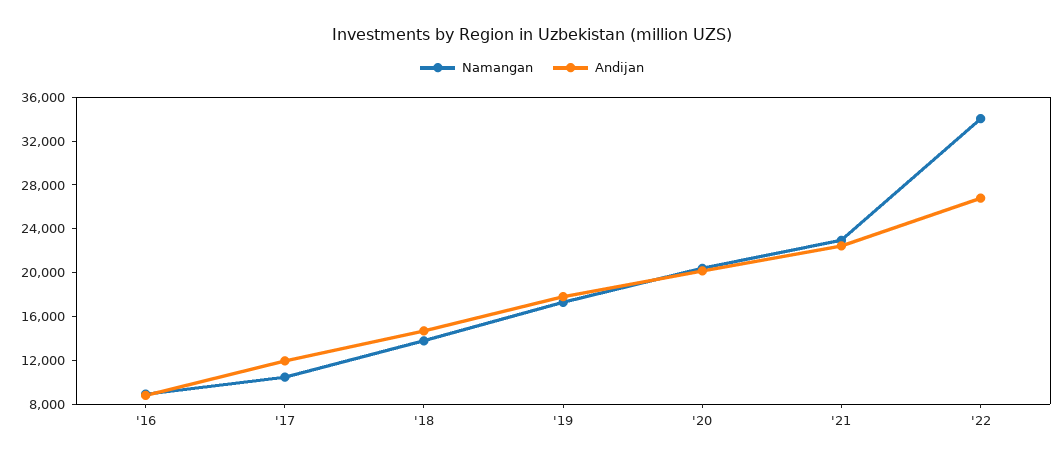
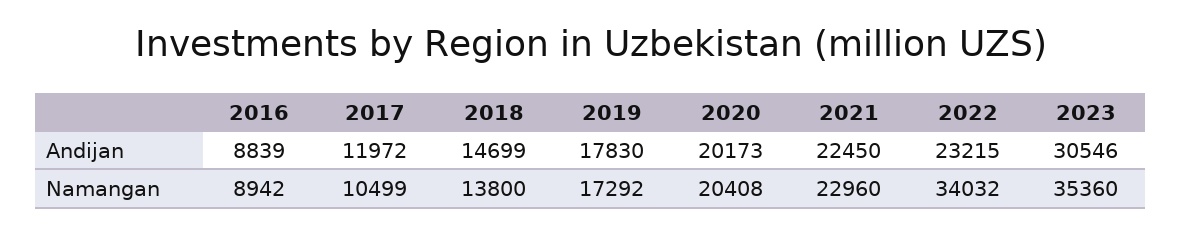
Andijan, '22: 27000 -> 23215
Andijan, 2023: none -> 30546
Namangan, 2023: none -> 35360

